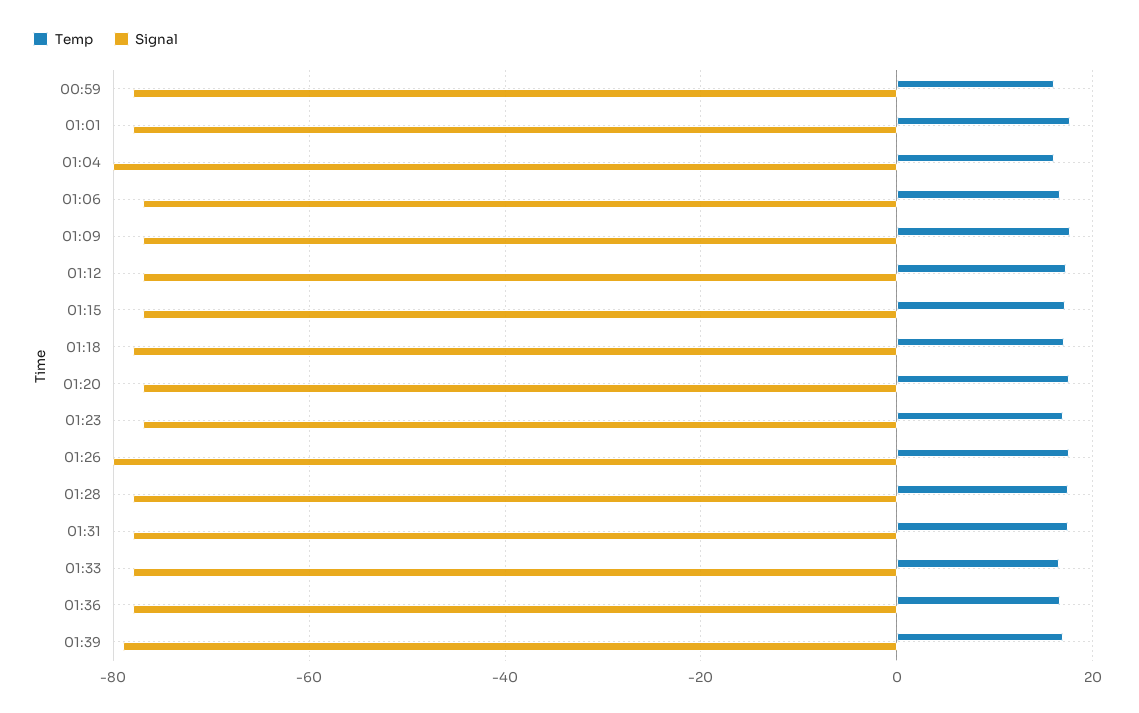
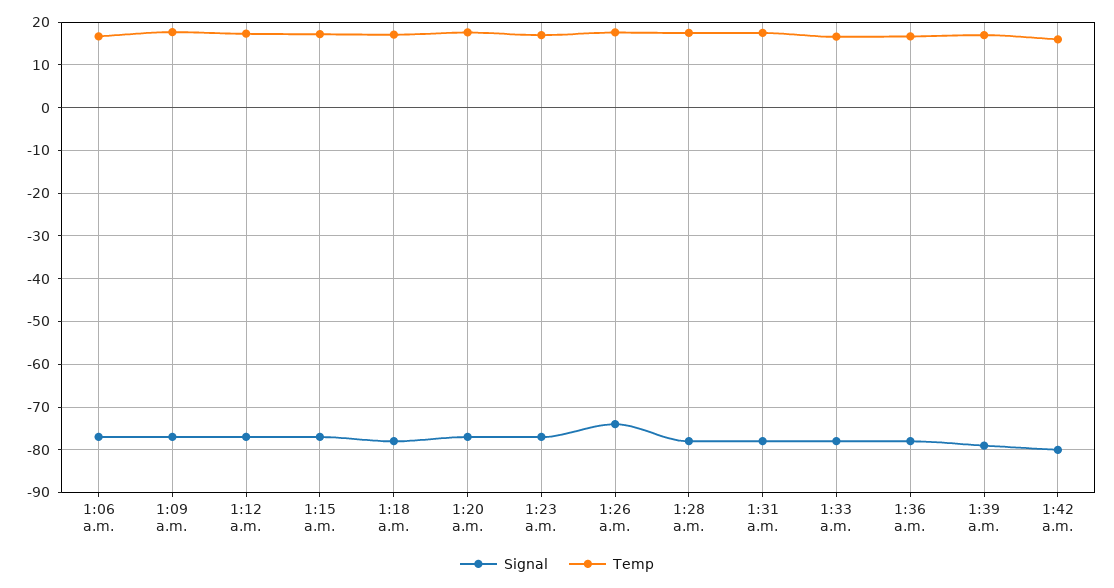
Temp, 00:59: 16 -> none
Signal, 00:59: -78 -> none
Temp, 01:01: 18 -> none
Signal, 01:01: -78 -> none
Temp, 01:04: 16 -> none
Signal, 01:04: -80 -> none
Signal, 01:26: -80 -> -74
Signal, 1:42 a.m.: none -> -80
Temp, 1:42 a.m.: none -> 16

